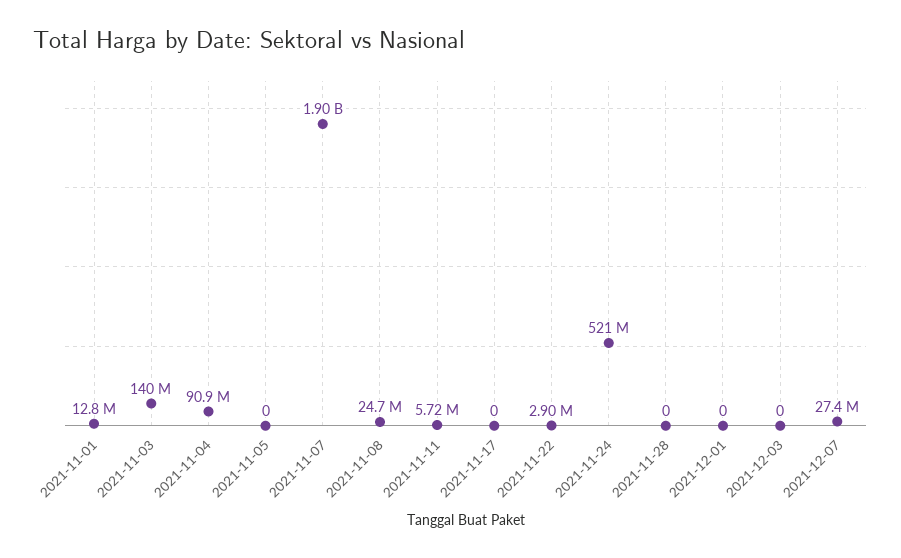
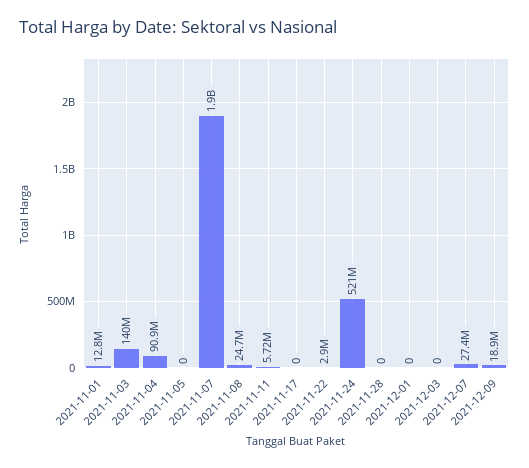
2021-12-09: none -> 18900000

